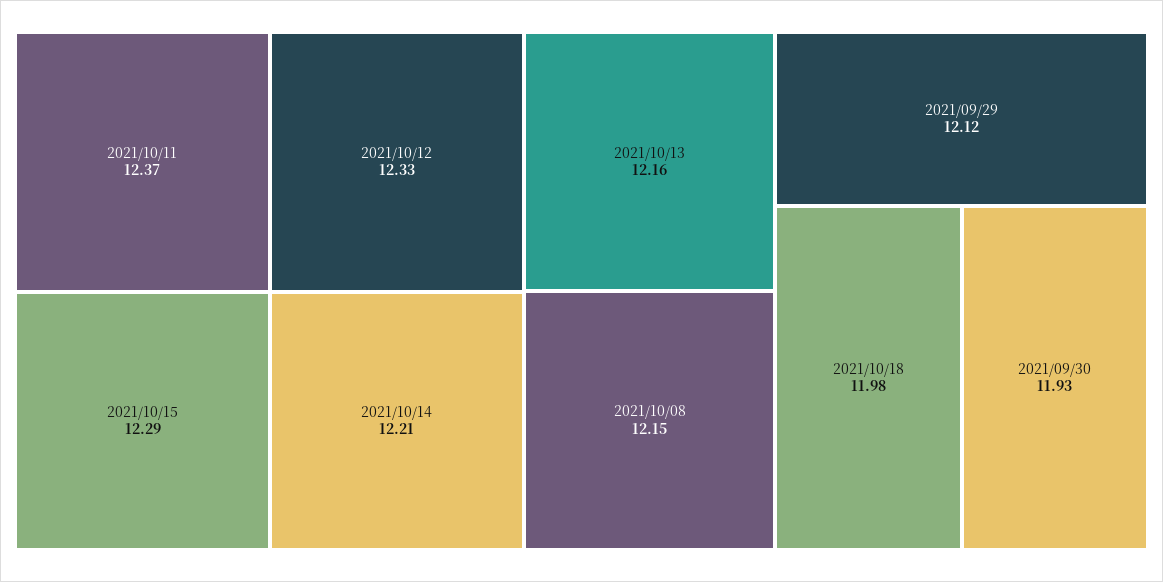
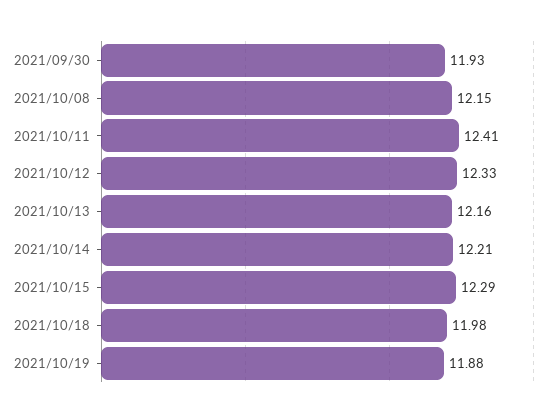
2021/10/11: 12.37 -> 12.41
2021/09/29: 12.12 -> none
2021/10/19: none -> 11.88

